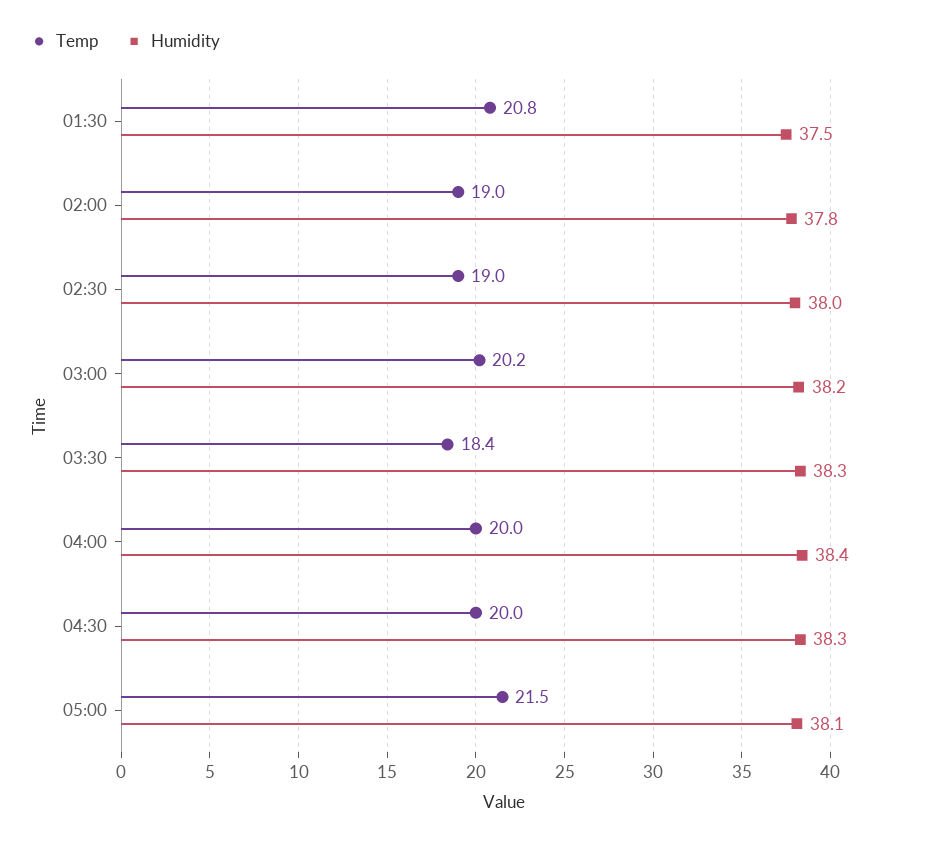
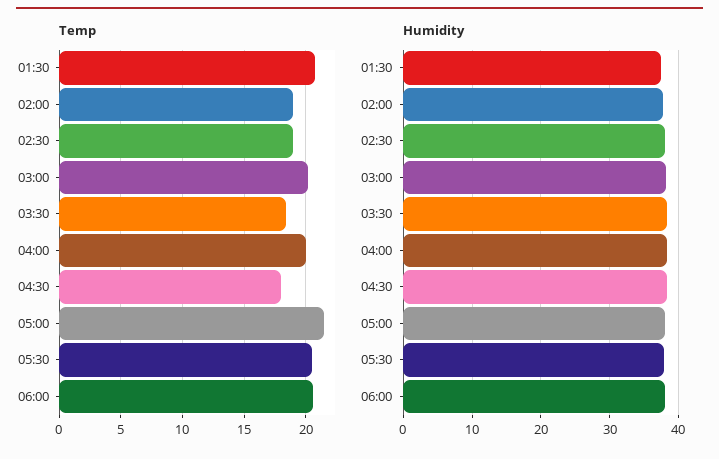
Temp, 04:30: 20 -> 18
Temp, 05:30: none -> 20.5
Temp, 06:00: none -> 20.5
Humidity, 05:30: none -> 38
Humidity, 06:00: none -> 38

